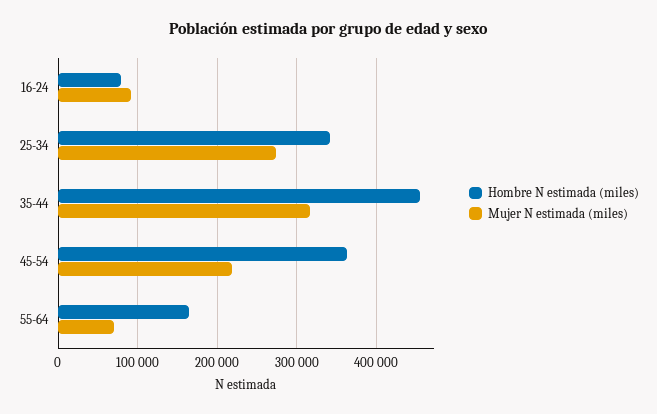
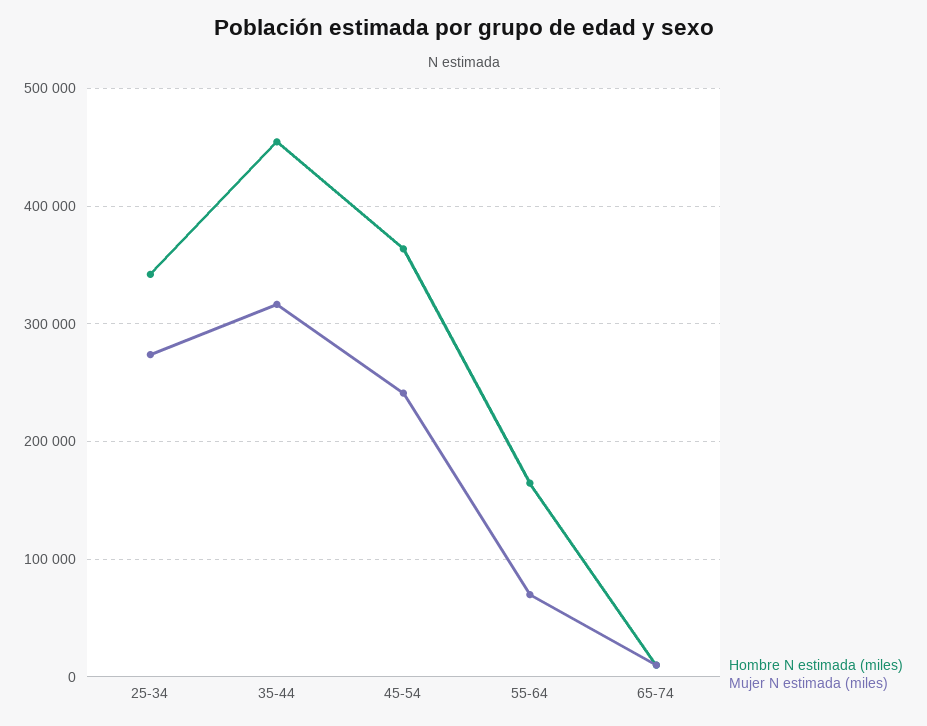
Hombre N estimada (miles), 16-24: 80000 -> none
Mujer N estimada (miles), 16-24: 90000 -> none
Mujer N estimada (miles), 45-54: 220000 -> 240000
Hombre N estimada (miles), 65-74: none -> 10000
Mujer N estimada (miles), 65-74: none -> 10000

